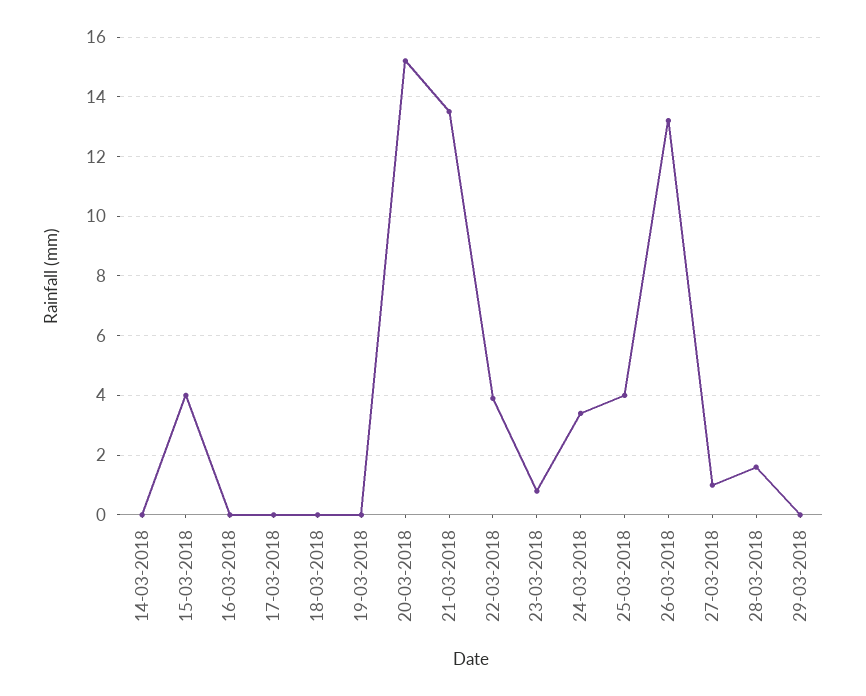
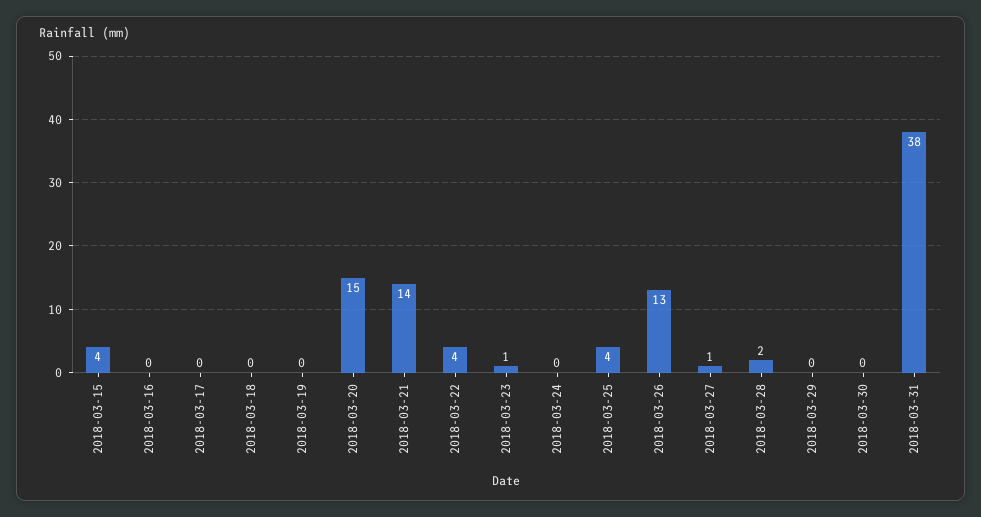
14-03-2018: 0 -> none
24-03-2018: 3.5 -> 0
2018-03-30: none -> 0
2018-03-31: none -> 38

